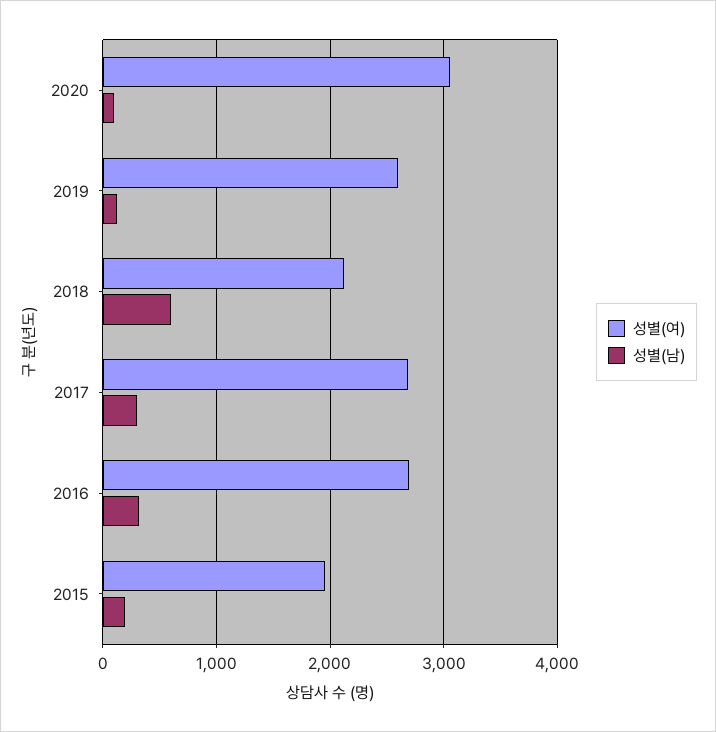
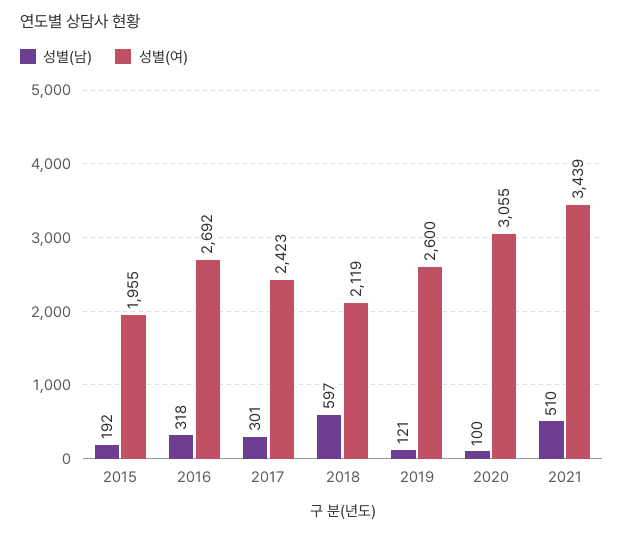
성별(여), 2017: 2700 -> 2423
성별(남), 2021: none -> 510
성별(여), 2021: none -> 3439

